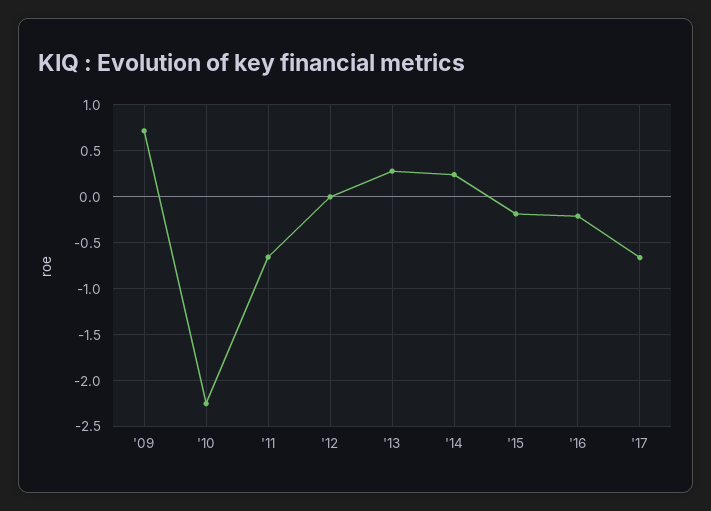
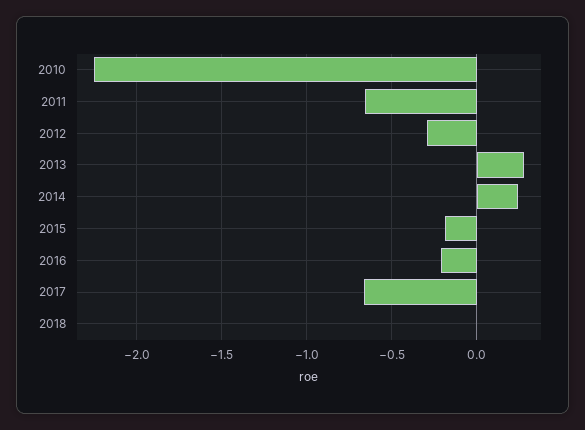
'09: 0.7 -> none
'12: 0 -> -0.3
2018: none -> 0

